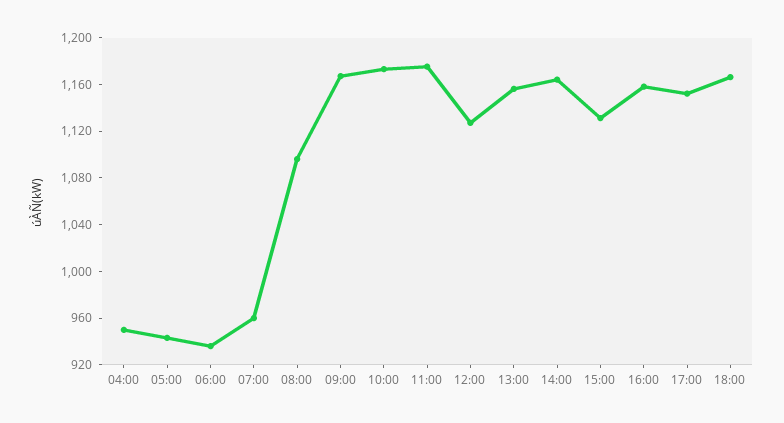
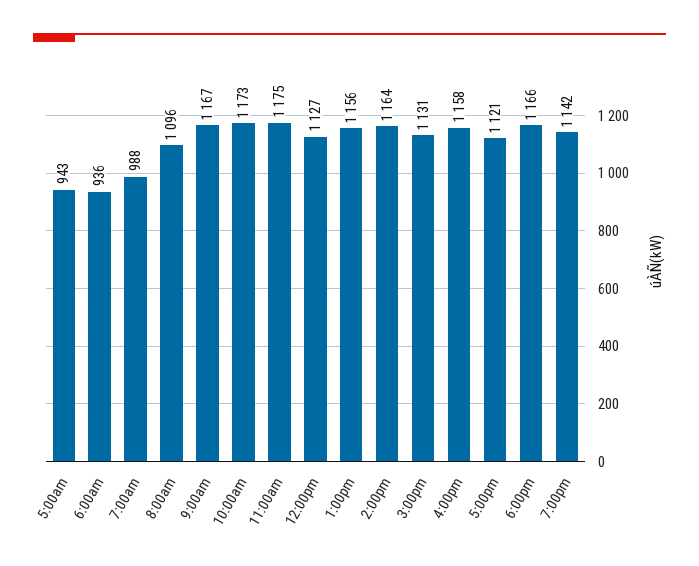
04:00: 950 -> none
07:00: 960 -> 988
17:00: 1150 -> 1121
7:00pm: none -> 1142

